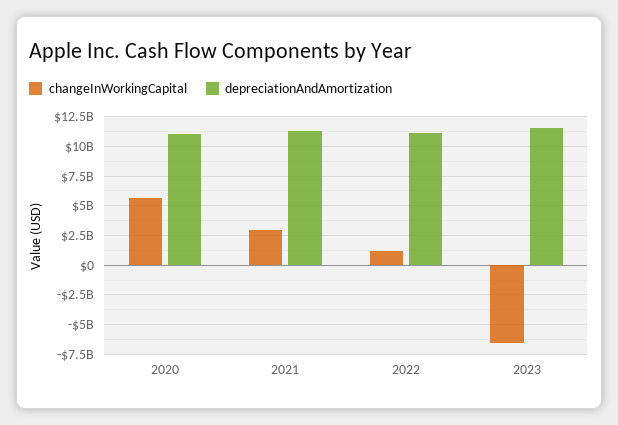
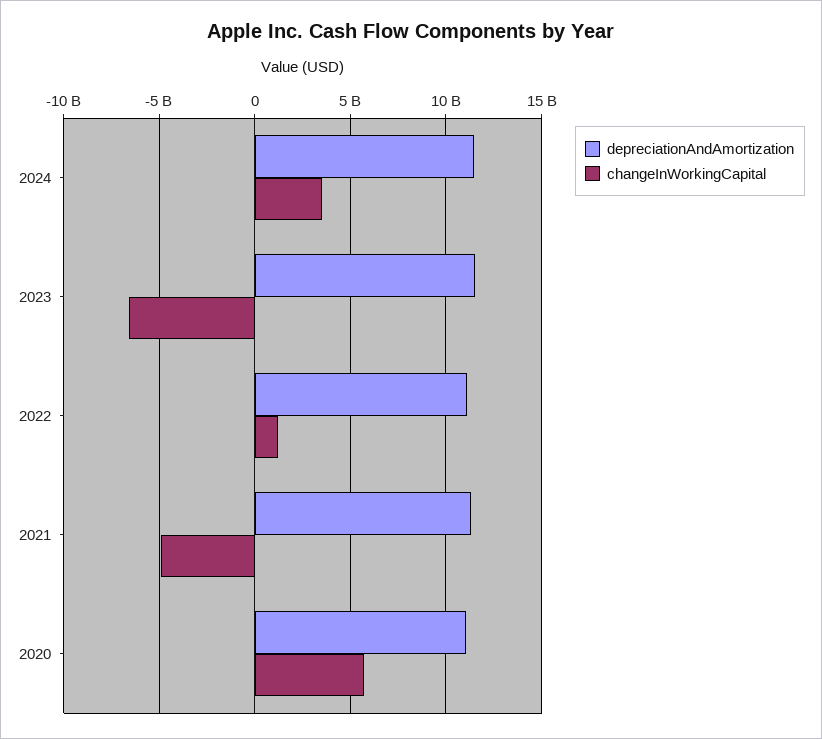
changeInWorkingCapital, 2021: 2500000000 -> -5000000000
depreciationAndAmortization, 2024: none -> 11500000000
changeInWorkingCapital, 2024: none -> 3500000000

